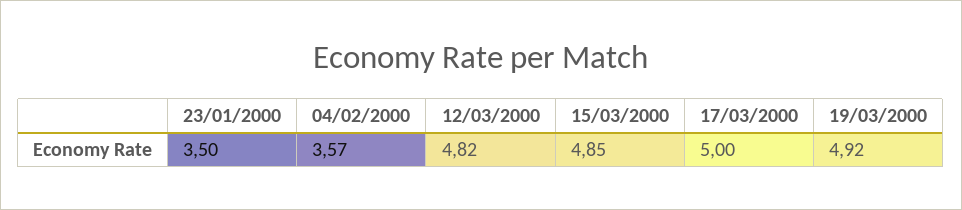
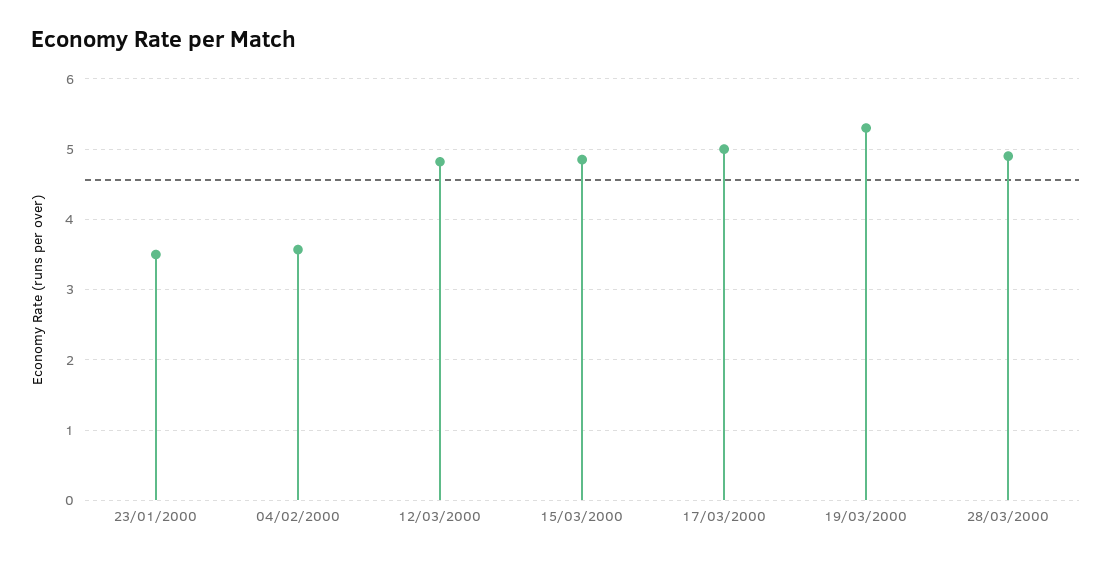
19/03/2000: 4.92 -> 5.3
28/03/2000: none -> 4.9

